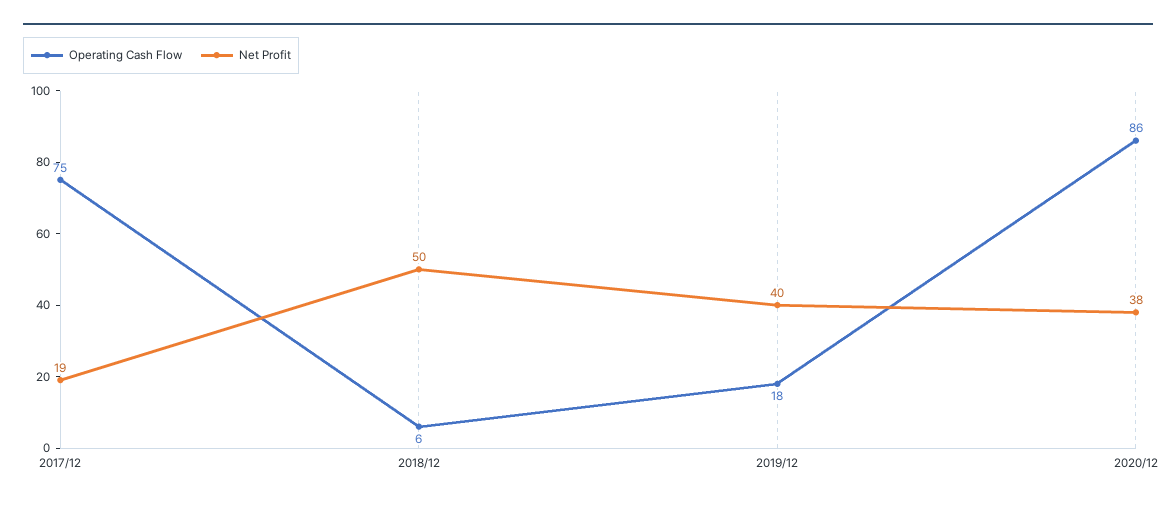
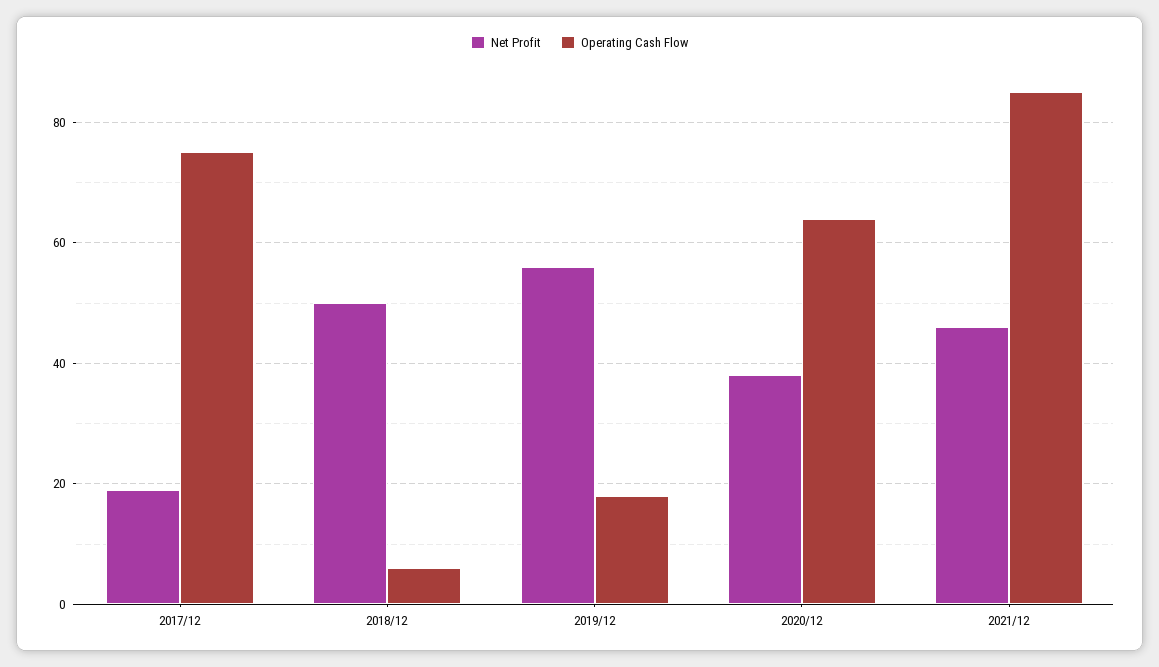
Net Profit, 2019/12: 40 -> 55
Operating Cash Flow, 2020/12: 86 -> 65
Net Profit, 2021/12: none -> 45
Operating Cash Flow, 2021/12: none -> 85

